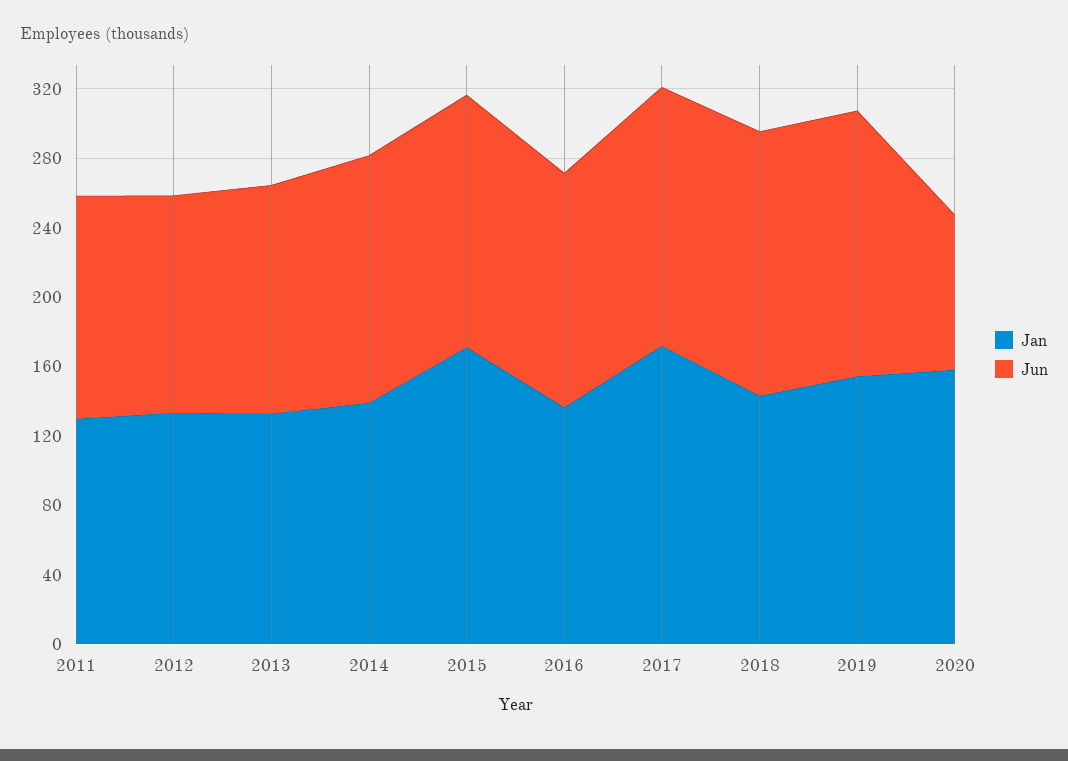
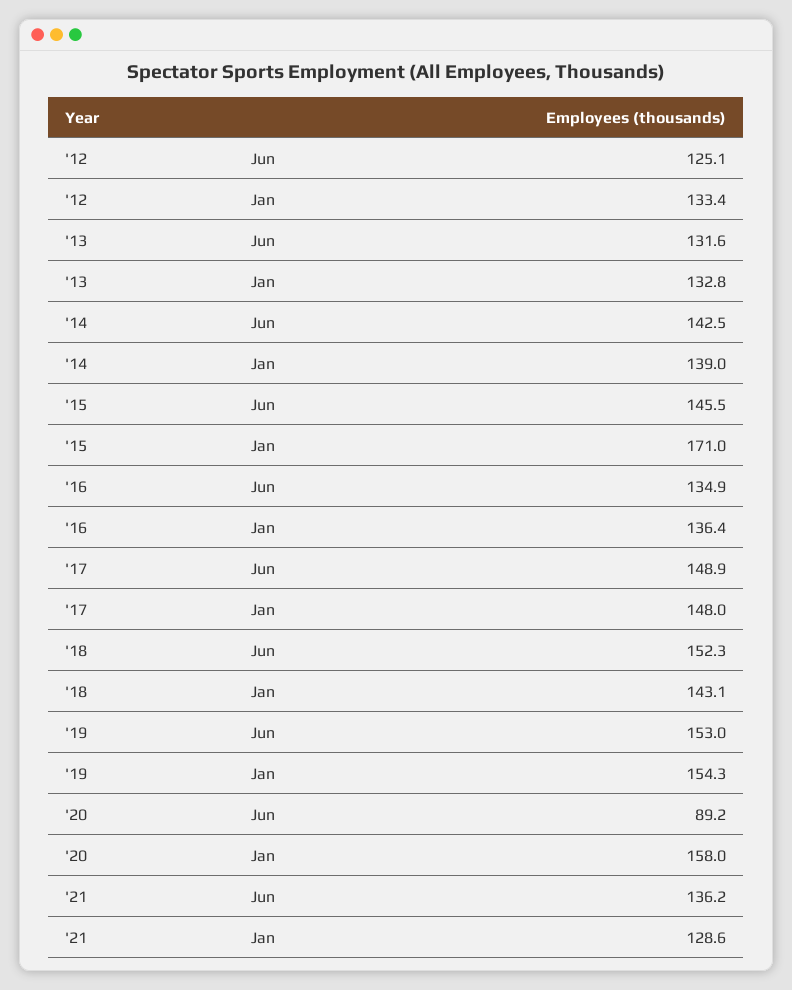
Jan, 2011: 130 -> none
Jun, 2011: 130 -> none
Jan, 2017: 170 -> 148
Jun, '21: none -> 136.2
Jan, '21: none -> 128.6

